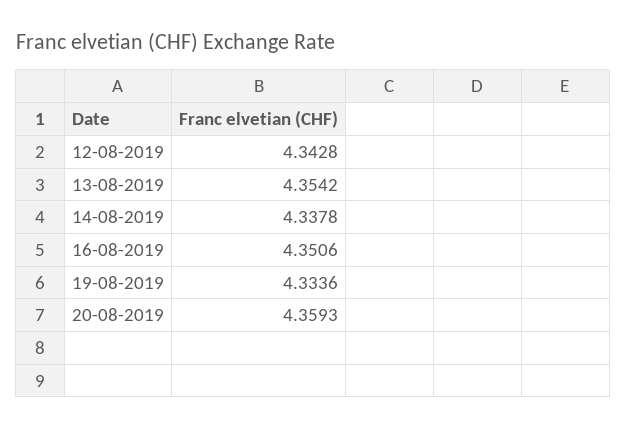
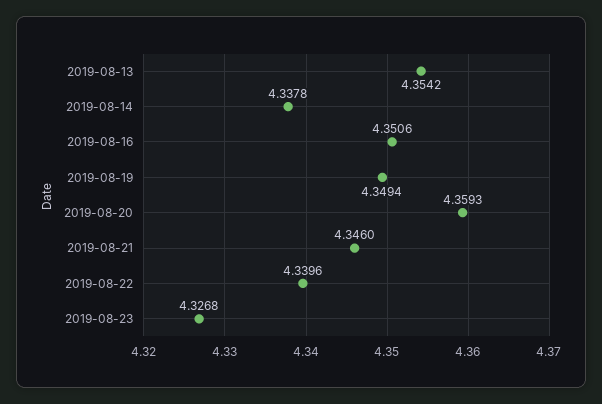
12-08-2019: 4.3428 -> none
19-08-2019: 4.3336 -> 4.3494
2019-08-21: none -> 4.346
2019-08-22: none -> 4.3396
2019-08-23: none -> 4.3268

